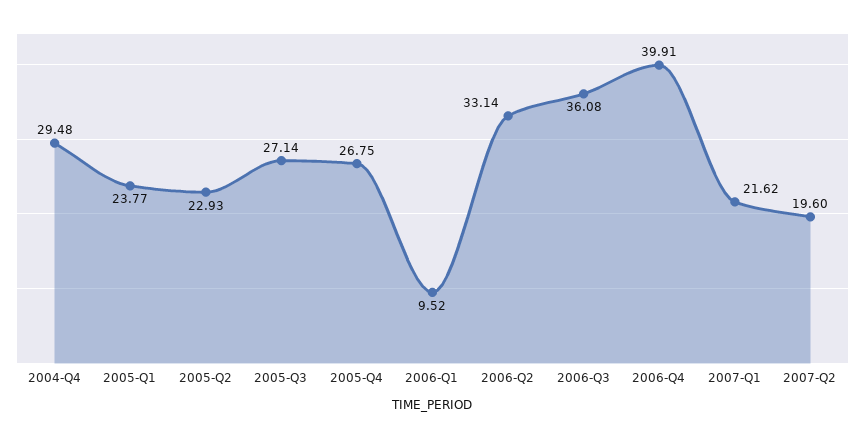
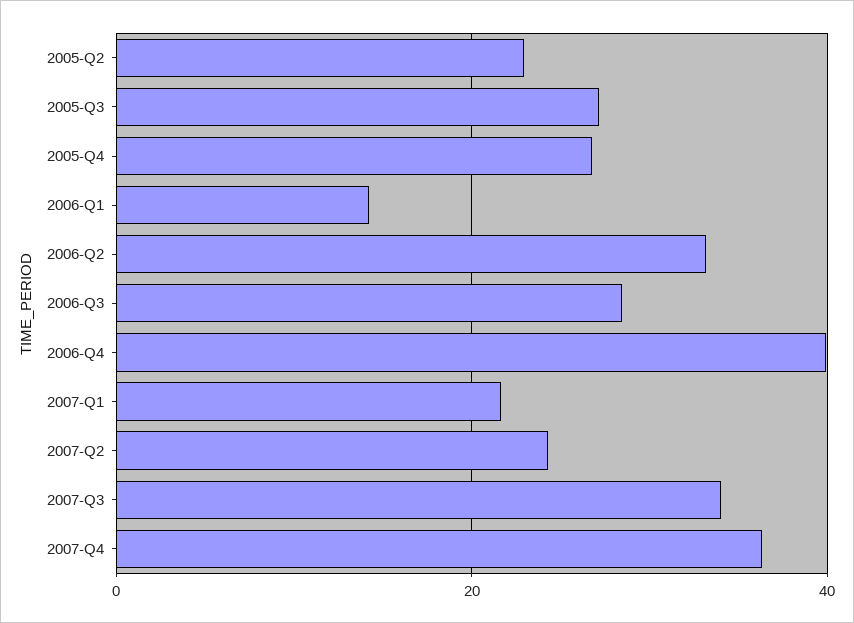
2004-Q4: 29.48 -> none
2005-Q1: 23.77 -> none
2006-Q1: 9.52 -> 14
2006-Q3: 36.08 -> 28
2007-Q2: 19.6 -> 24
2007-Q3: none -> 34
2007-Q4: none -> 36

